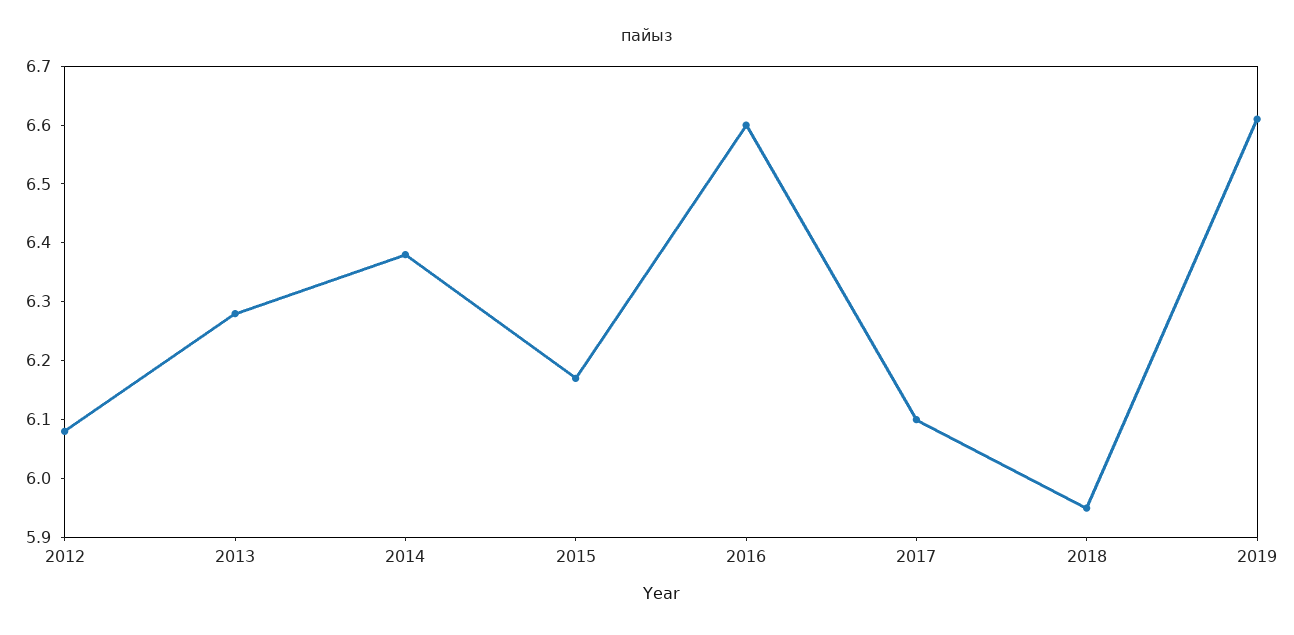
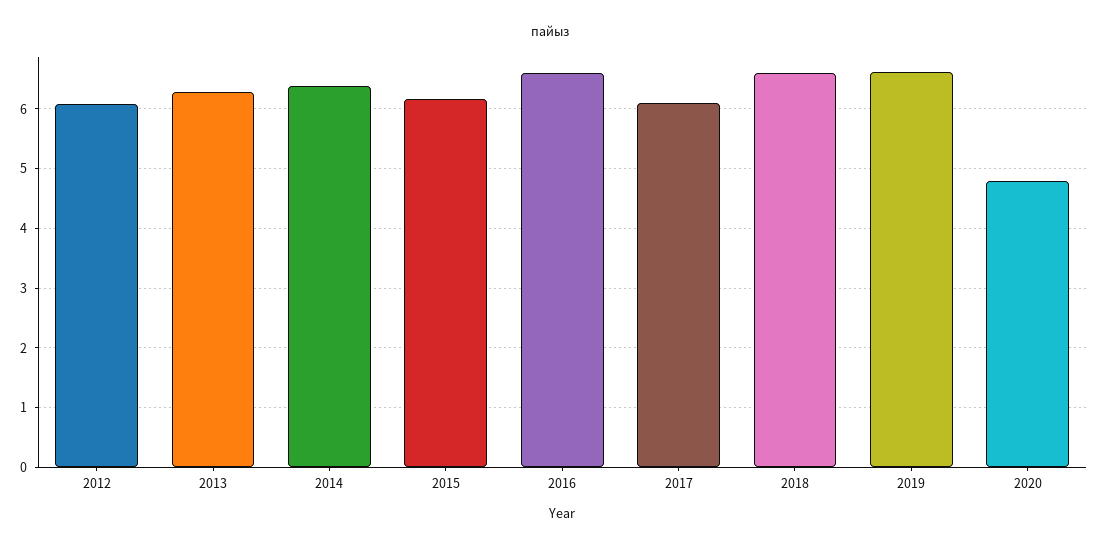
2018: 5.95 -> 6.6
2020: none -> 4.8

